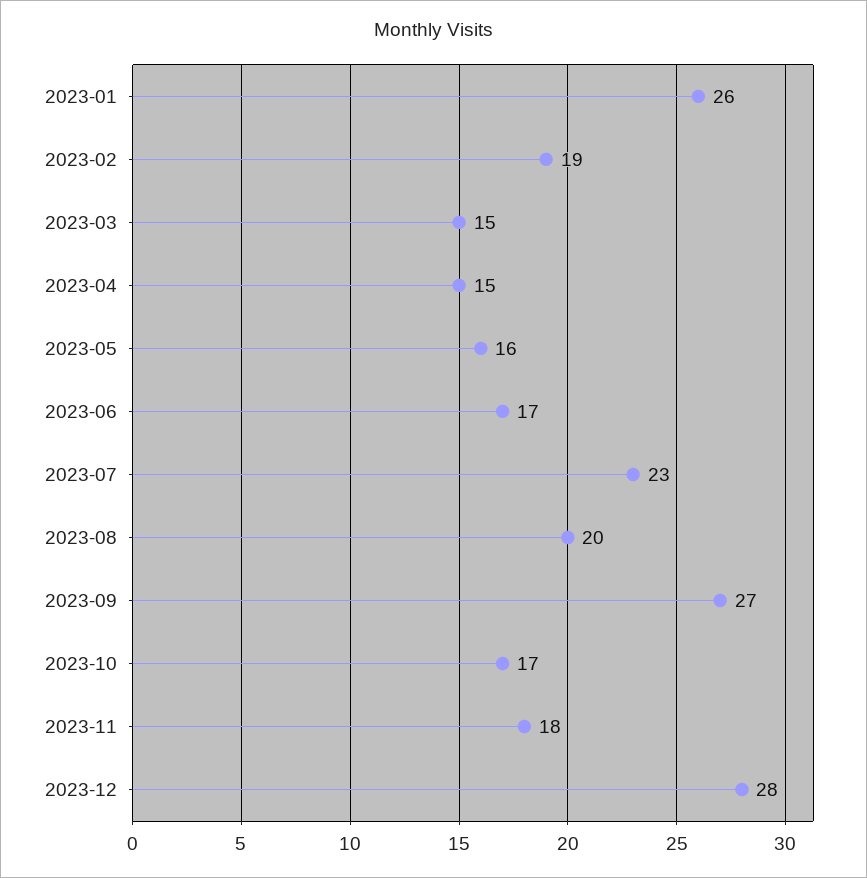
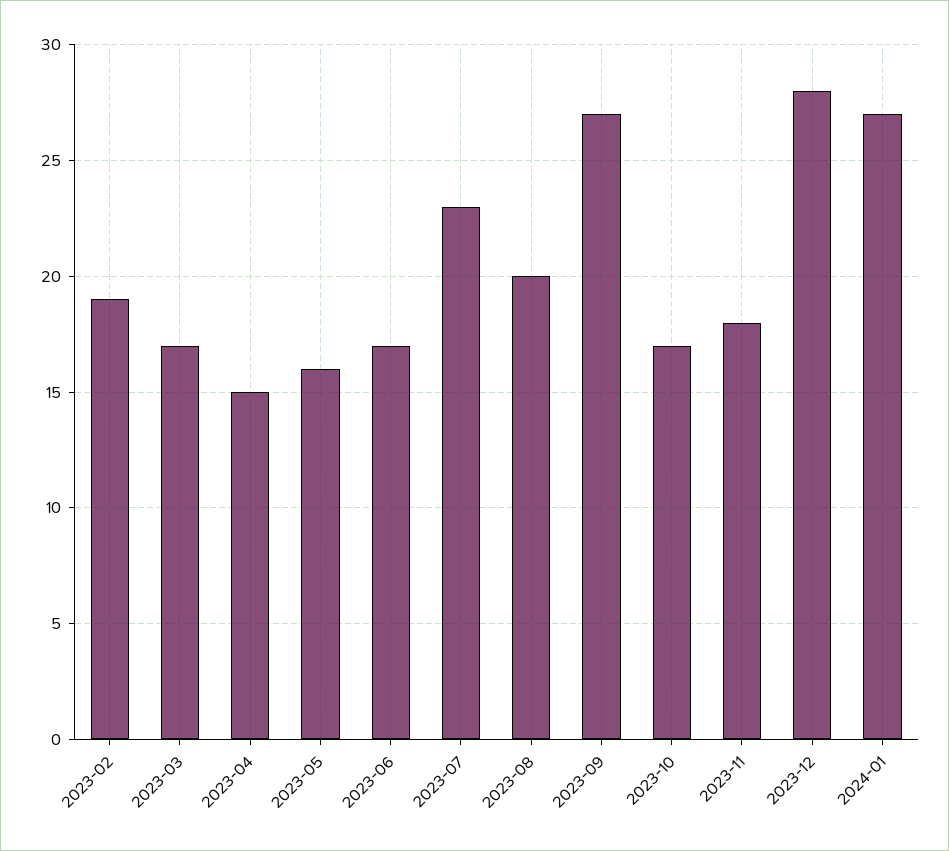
2023-01: 26 -> none
2023-03: 15 -> 17
2024-01: none -> 27

